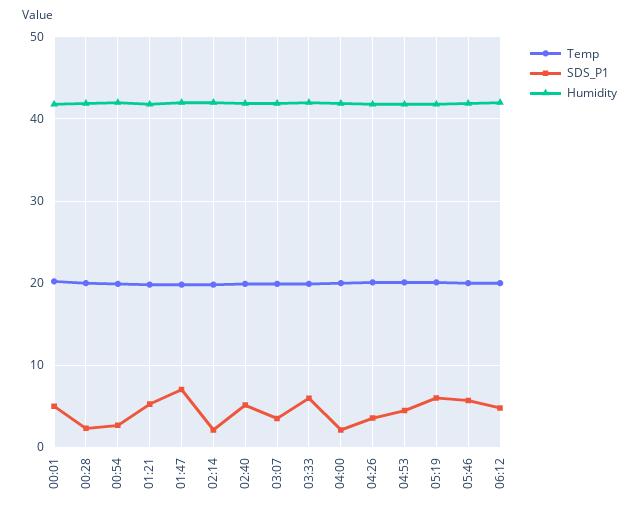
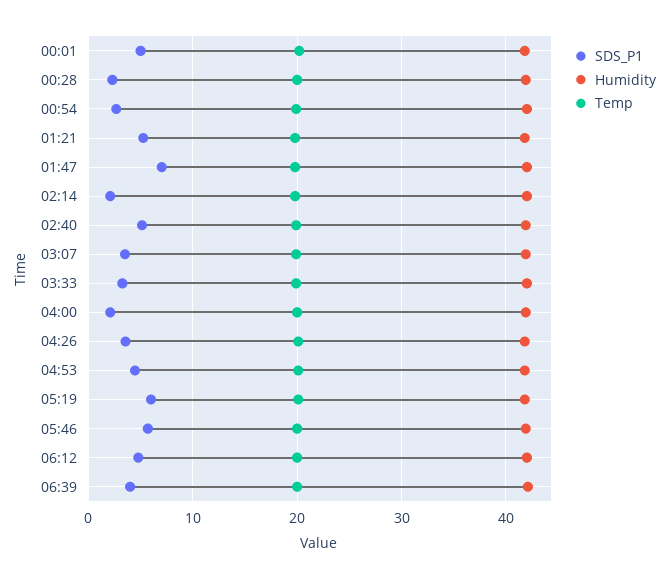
SDS_P1, 03:33: 6 -> 3
SDS_P1, 06:39: none -> 4
Humidity, 06:39: none -> 42
Temp, 06:39: none -> 20

